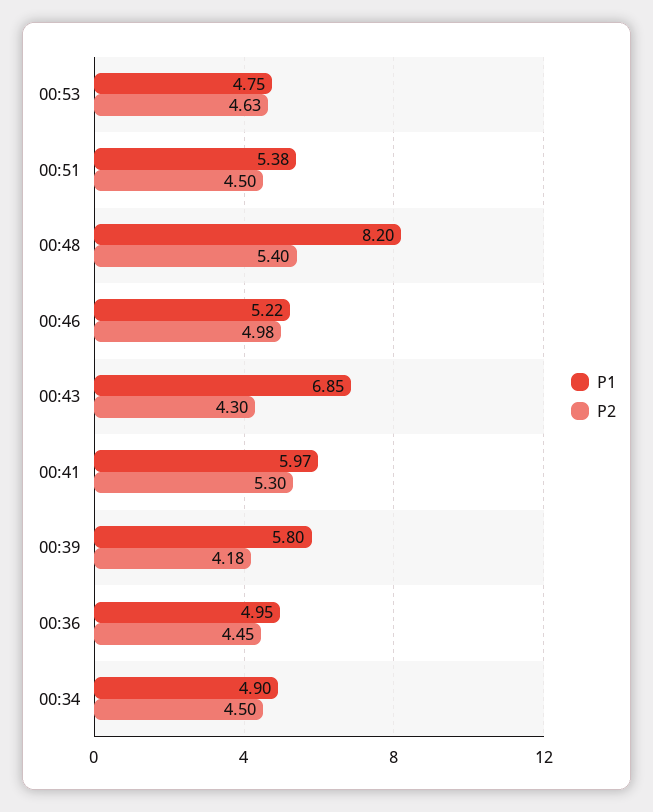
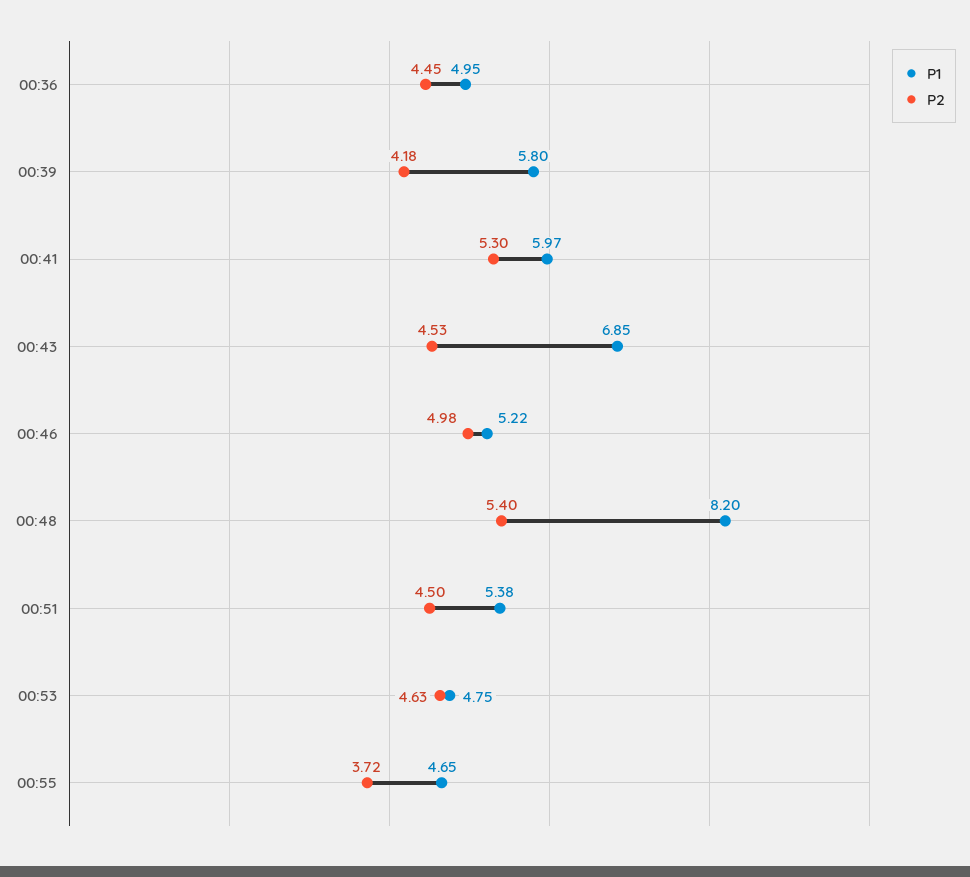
P2, 00:43: 4.3 -> 4.53
P1, 00:34: 4.9 -> none
P2, 00:34: 4.5 -> none
P1, 00:55: none -> 4.65
P2, 00:55: none -> 3.72

